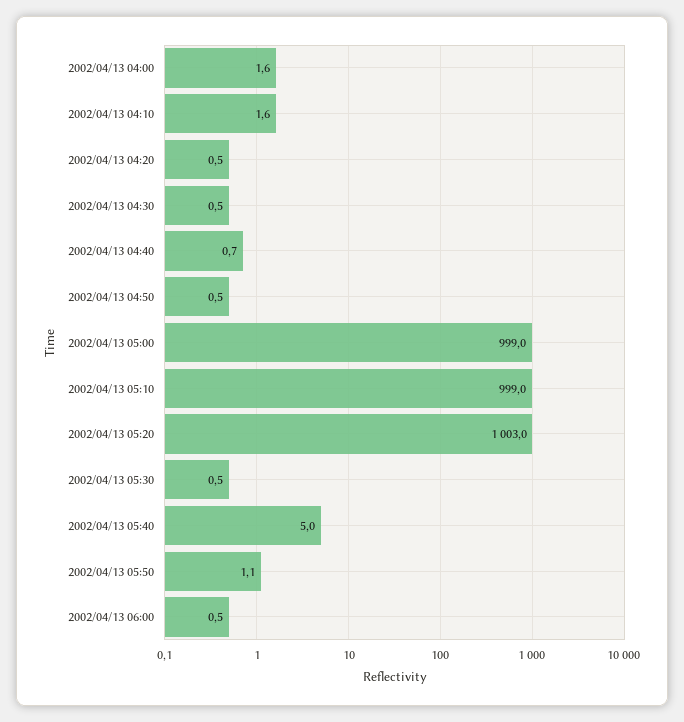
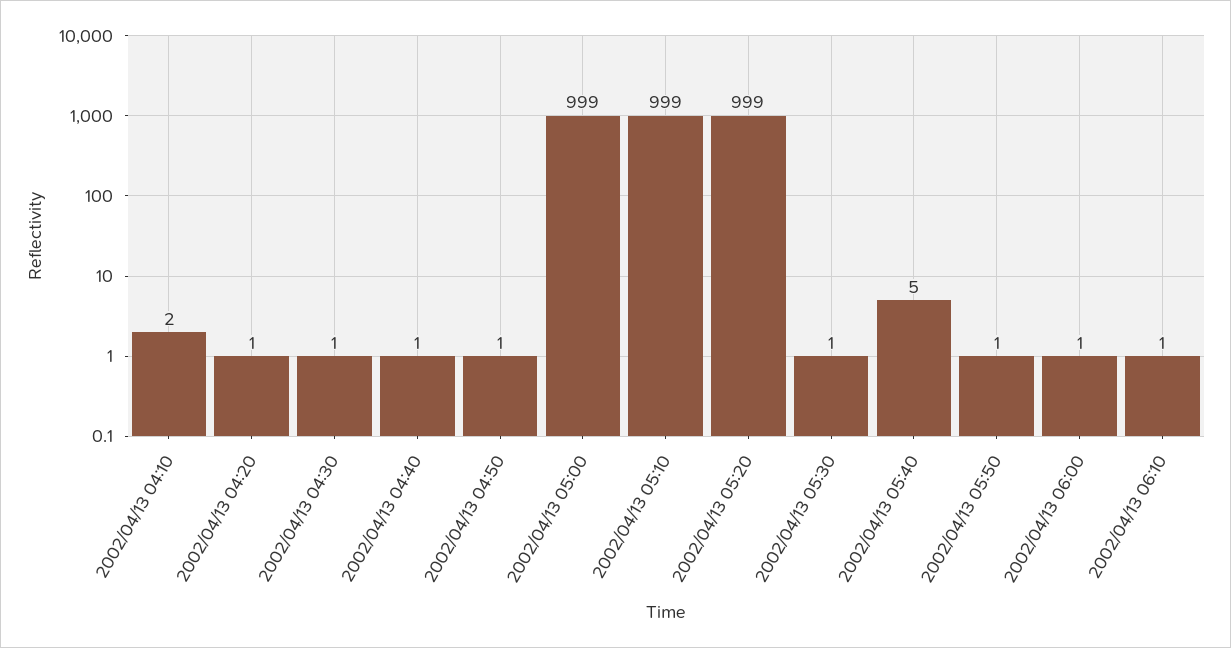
2002/04/13 04:00: 1.6 -> none
2002/04/13 05:20: 1003 -> 999
2002/04/13 06:10: none -> 1

